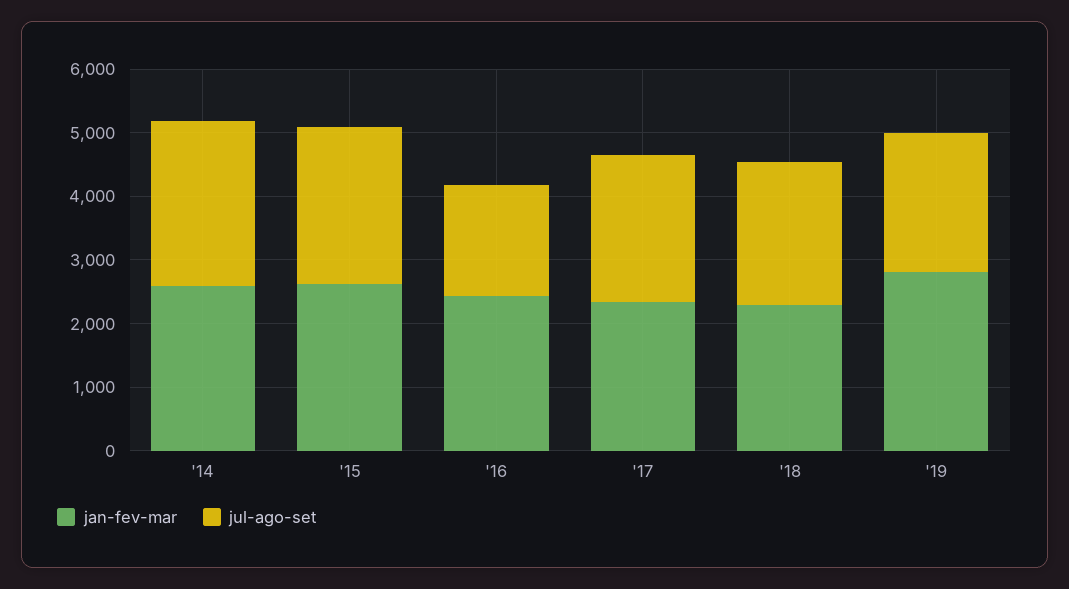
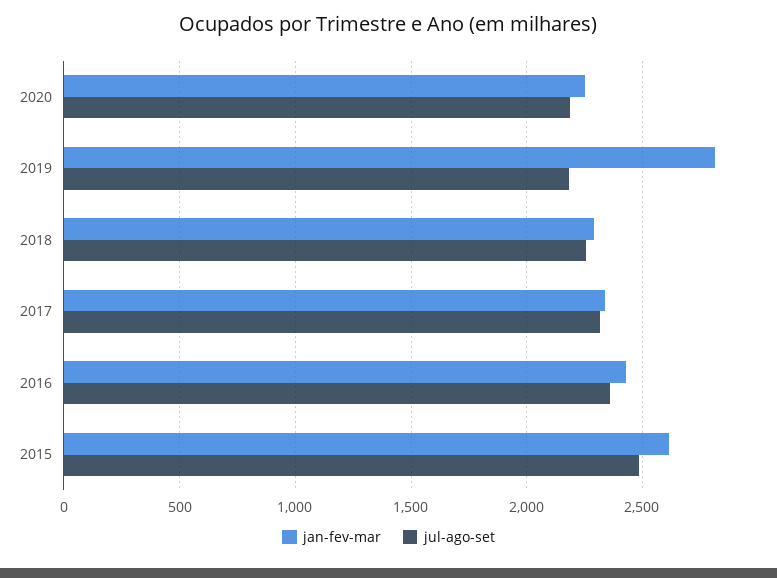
jan-fev-mar, '14: 2600 -> none
jul-ago-set, '14: 2600 -> none
jul-ago-set, '16: 1800 -> 2350
jan-fev-mar, 2020: none -> 2250
jul-ago-set, 2020: none -> 2200

